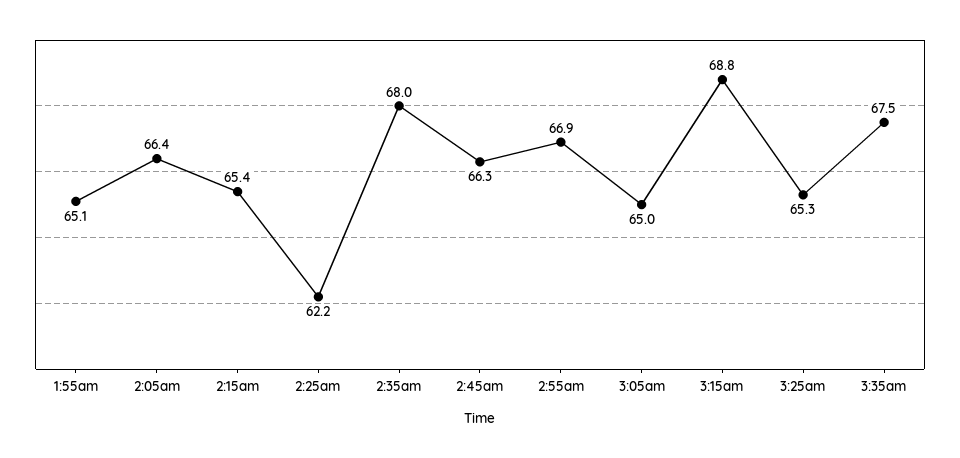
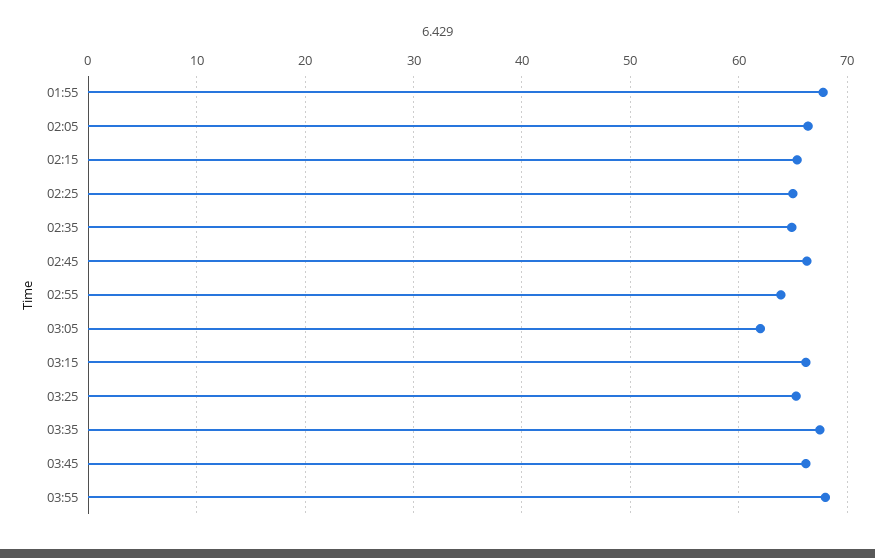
1:55am: 65.1 -> 68
2:25am: 62.2 -> 65
2:35am: 68 -> 65
2:55am: 66.9 -> 64
3:05am: 65 -> 62
3:15am: 68.8 -> 66
03:45: none -> 66
03:55: none -> 68

